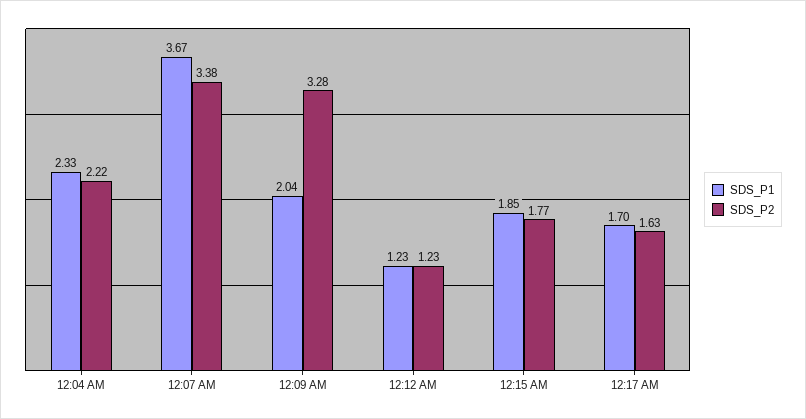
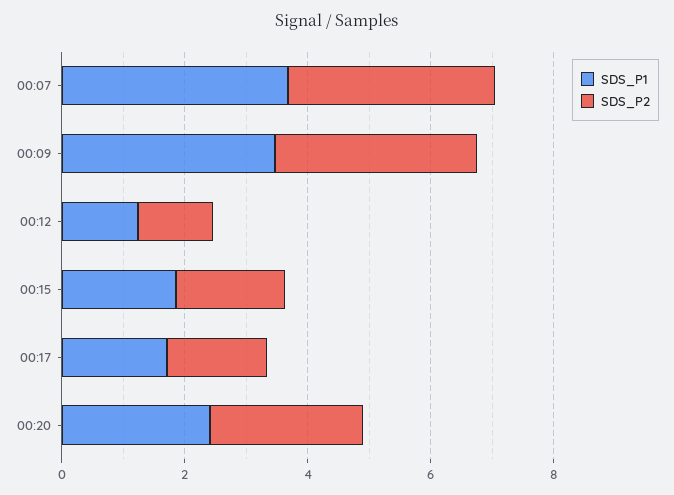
SDS_P1, 12:04 AM: 2.33 -> none
SDS_P2, 12:04 AM: 2.22 -> none
SDS_P1, 12:09 AM: 2.04 -> 3.5
SDS_P1, 00:20: none -> 2.5
SDS_P2, 00:20: none -> 2.5

